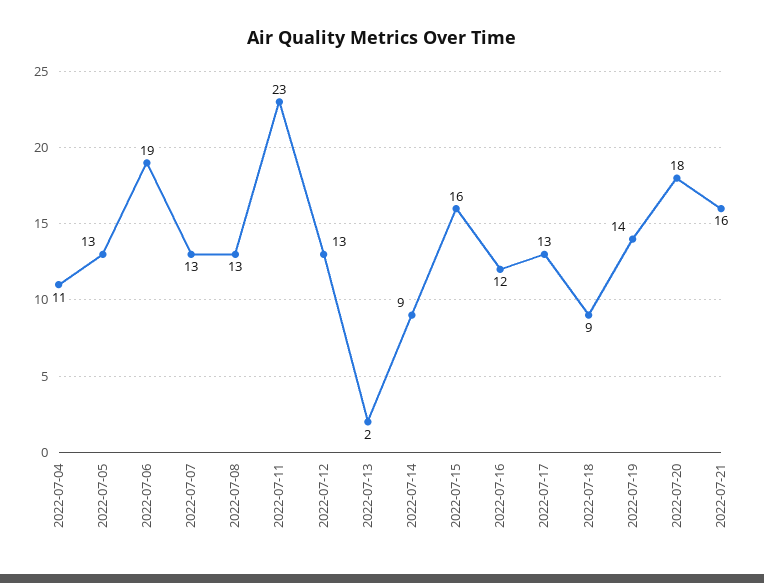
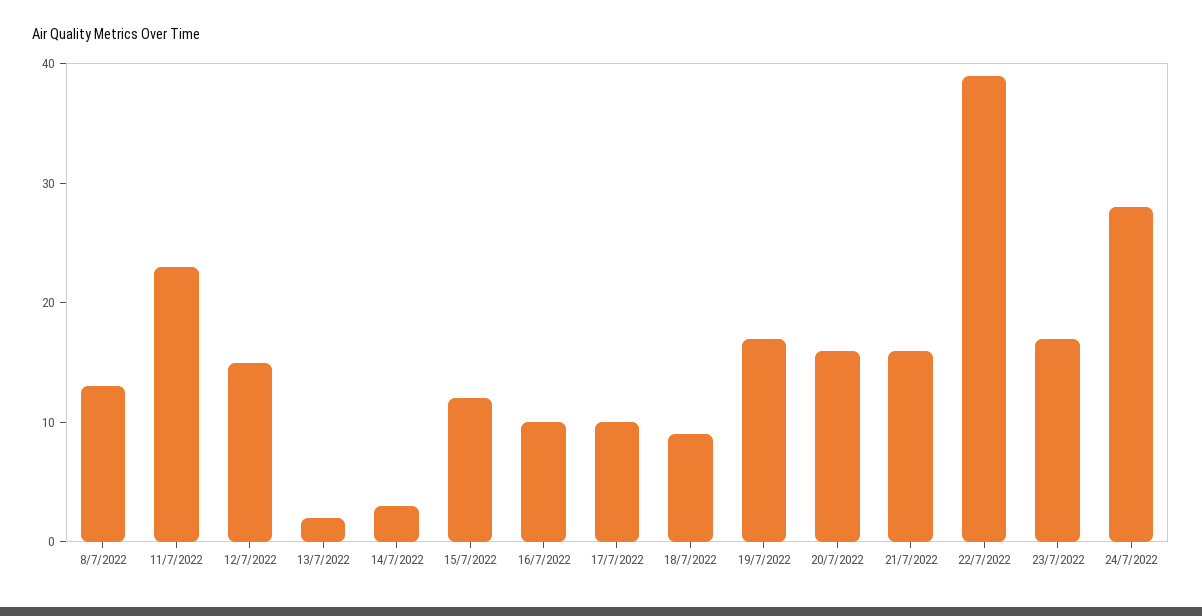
2022-07-04: 11 -> none
2022-07-05: 13 -> none
2022-07-06: 19 -> none
2022-07-07: 13 -> none
2022-07-12: 13 -> 15
2022-07-14: 9 -> 3
2022-07-15: 16 -> 12
2022-07-16: 12 -> 10
2022-07-17: 13 -> 10
2022-07-19: 14 -> 17
2022-07-20: 18 -> 16
22/7/2022: none -> 39
23/7/2022: none -> 17
24/7/2022: none -> 28

